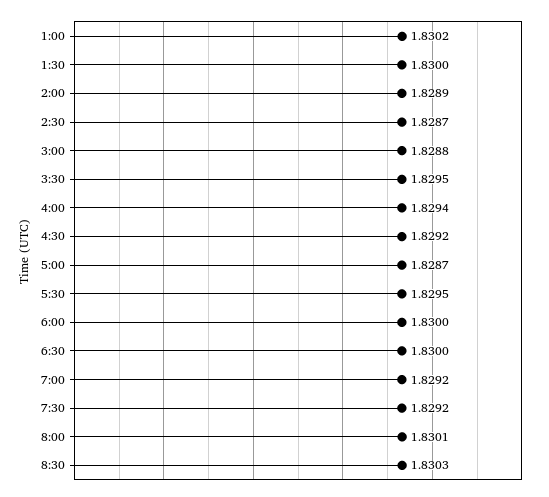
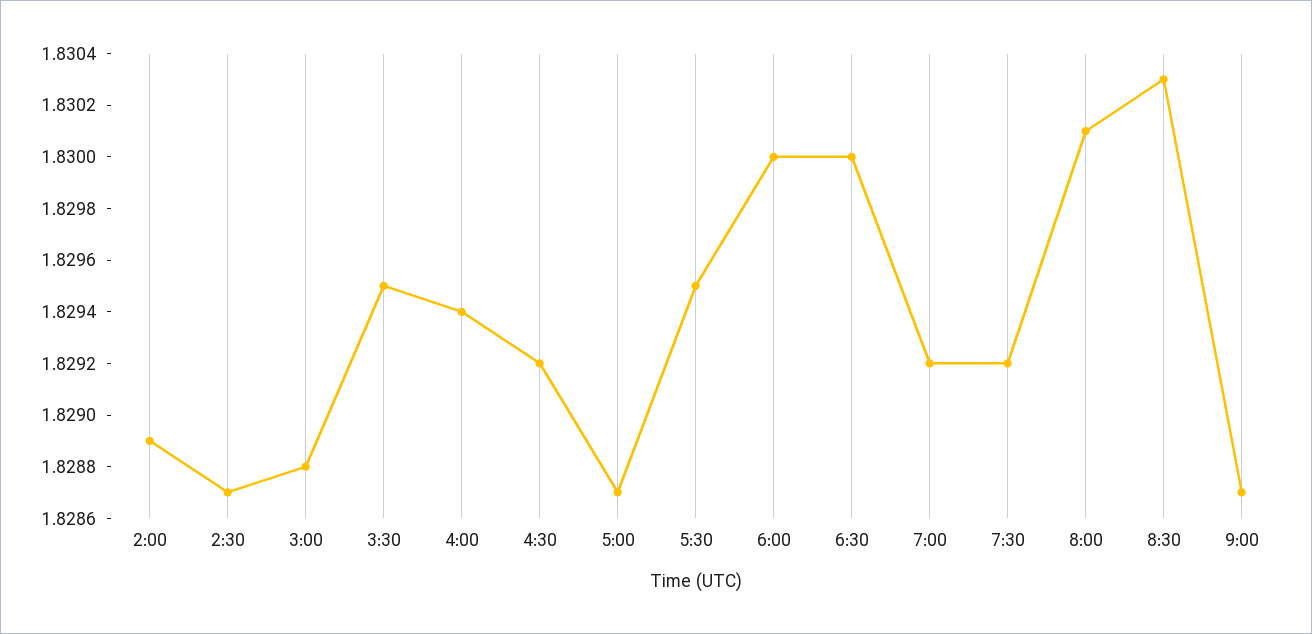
1:00: 1.8302 -> none
1:30: 1.83 -> none
9:00: none -> 1.8287

